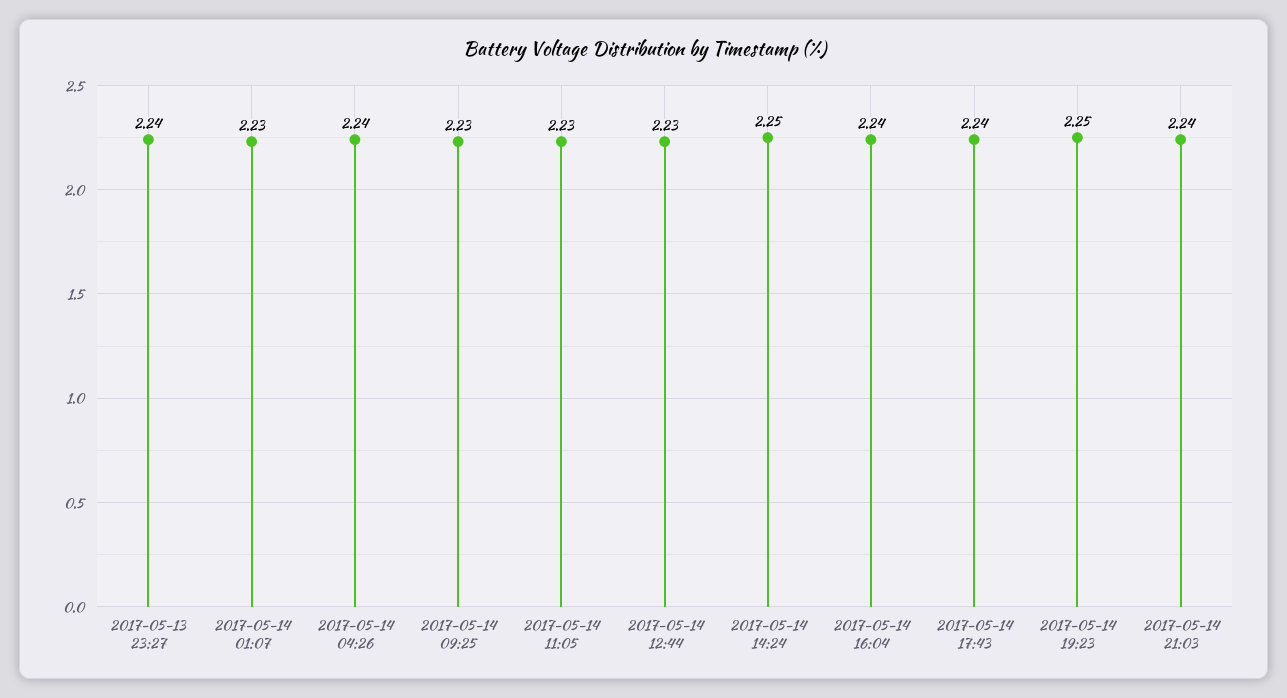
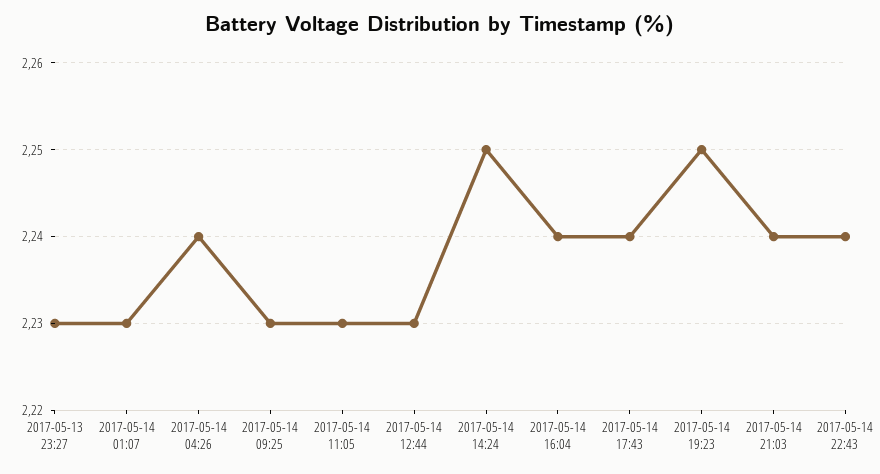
2017-05-13 23:27: 2.24 -> 2.23
2017-05-14 22:43: none -> 2.24

